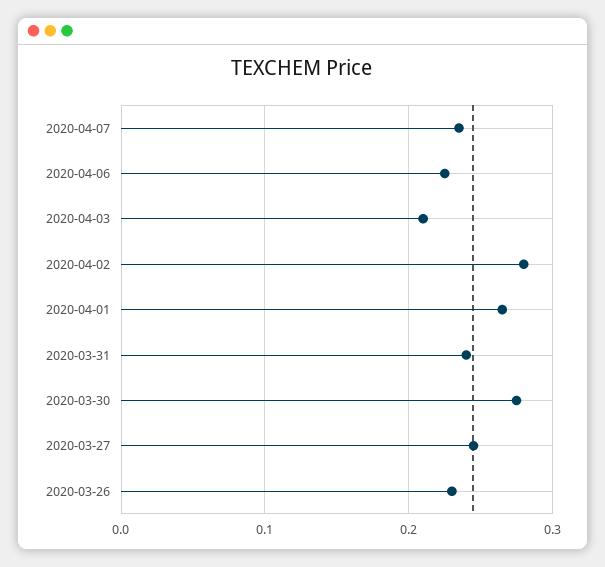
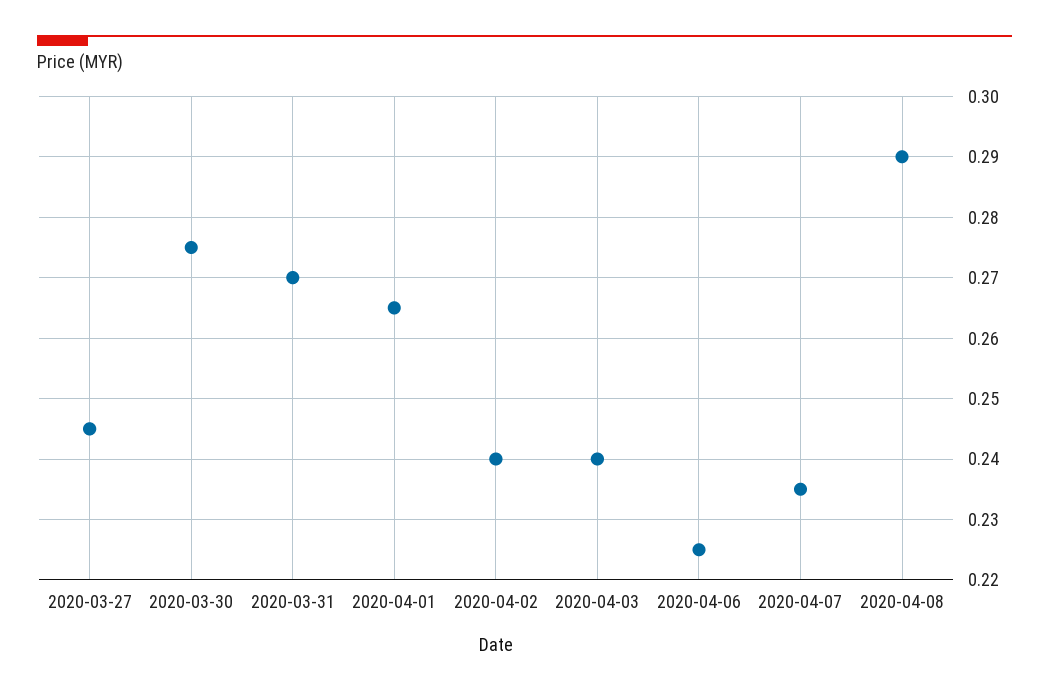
2020-04-03: 0.21 -> 0.24
2020-04-02: 0.28 -> 0.24
2020-03-31: 0.24 -> 0.27
2020-03-26: 0.23 -> none
2020-04-08: none -> 0.29

